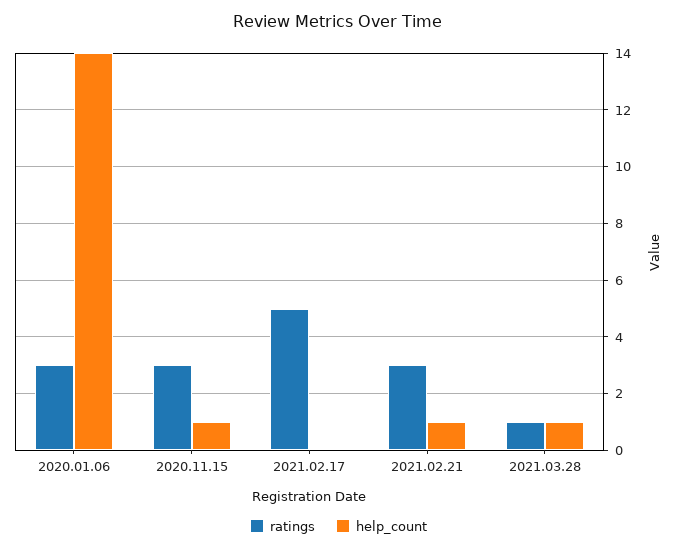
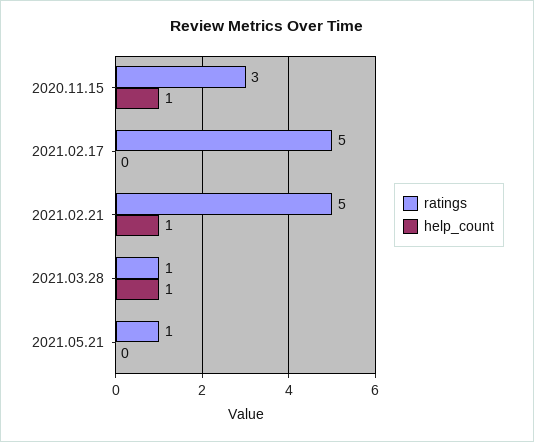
ratings, 2020.01.06: 3 -> none
help_count, 2020.01.06: 14 -> none
ratings, 2021.02.21: 3 -> 5
ratings, 2021.05.21: none -> 1
help_count, 2021.05.21: none -> 0

